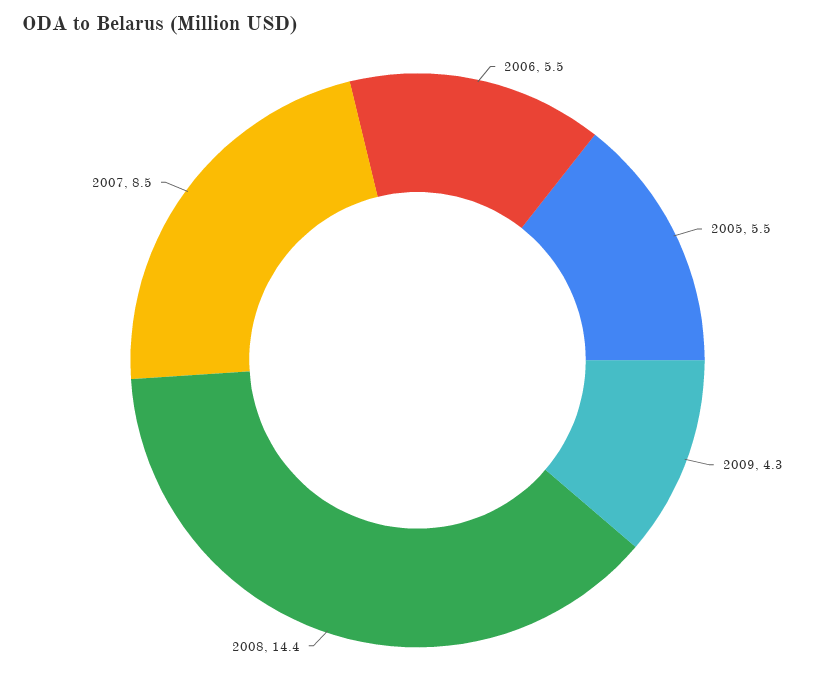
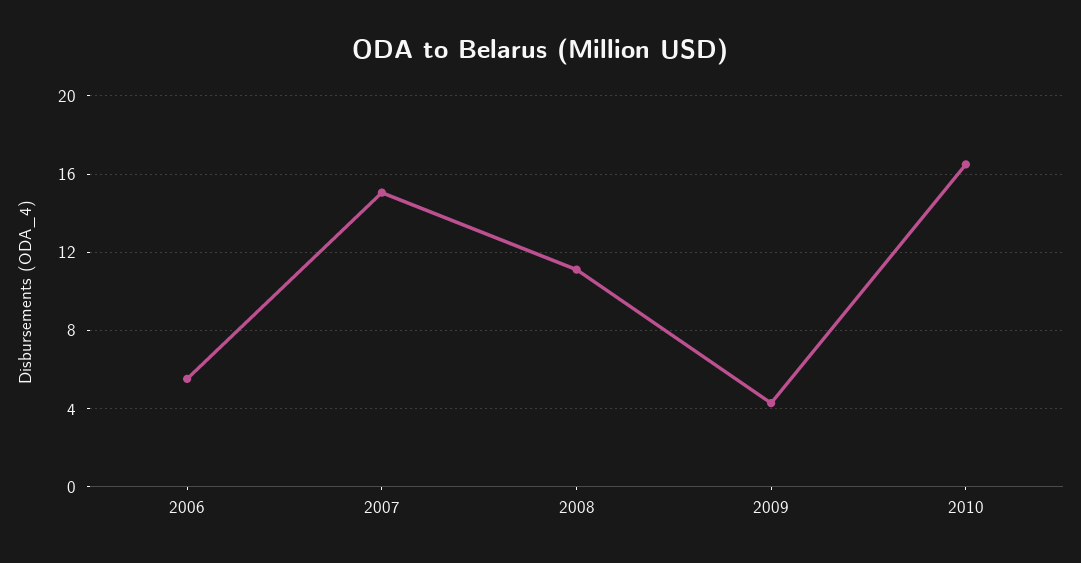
2005: 5.5 -> none
2008: 14.4 -> 11
2007: 8.5 -> 15
2010: none -> 16.5

